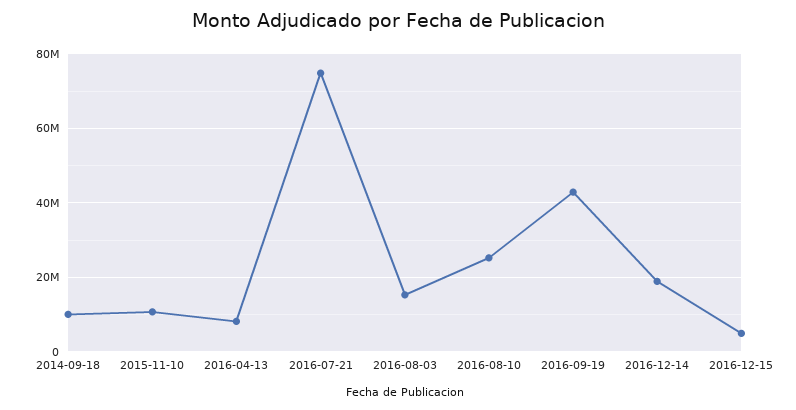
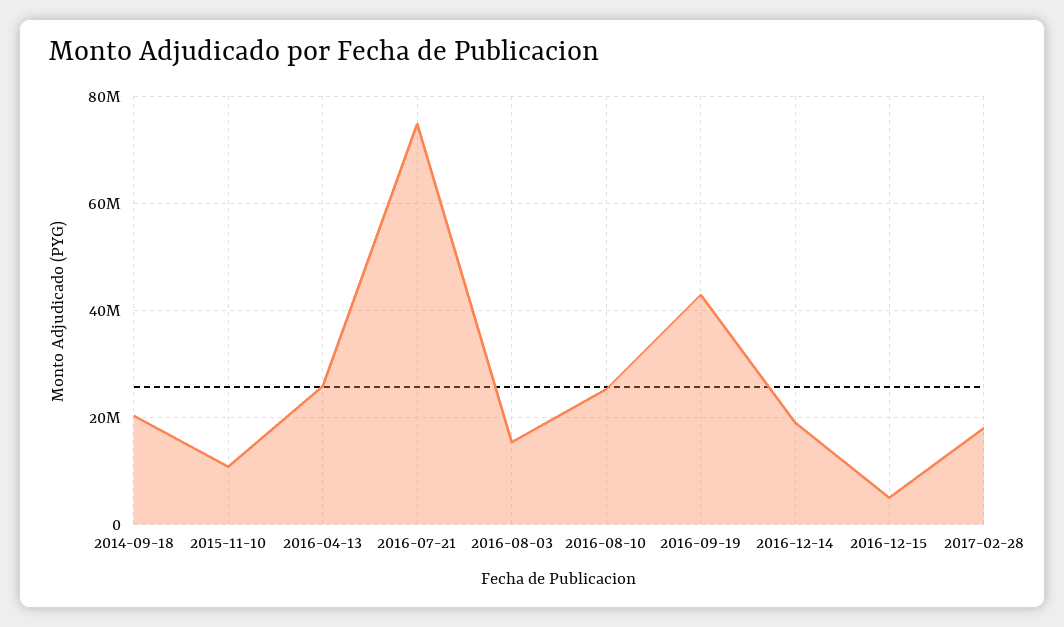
2014-09-18: 10000000 -> 20000000
2016-04-13: 8000000 -> 26000000
2017-02-28: none -> 18000000

